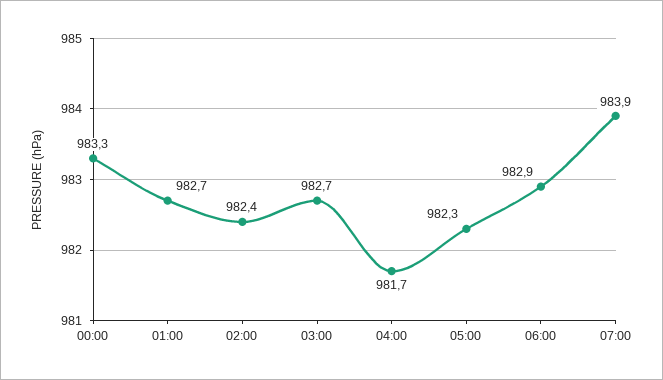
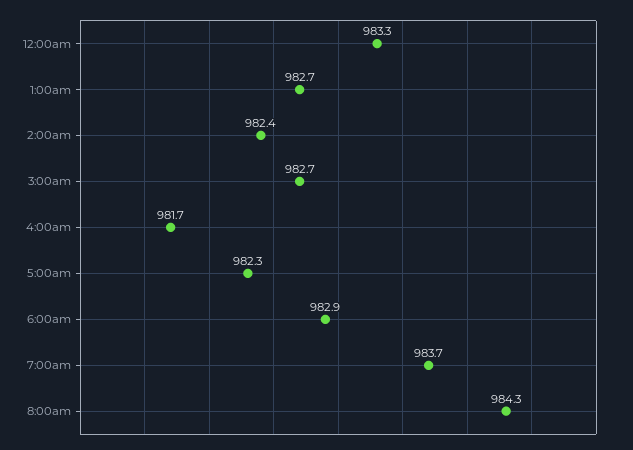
07:00: 983.9 -> 983.7
8:00am: none -> 984.3

